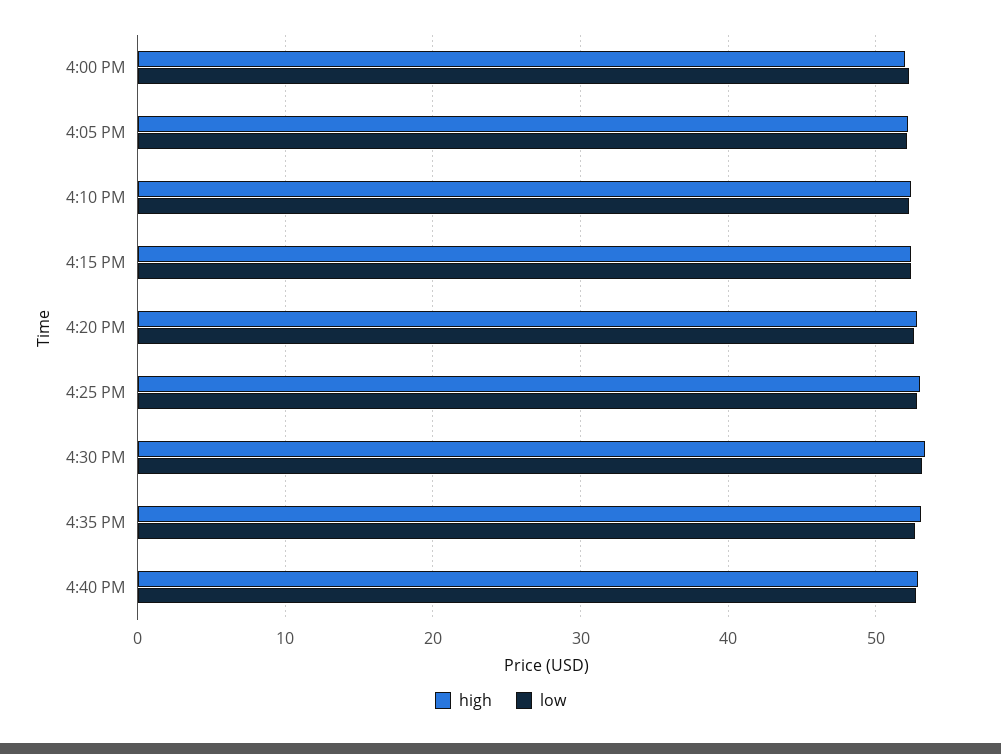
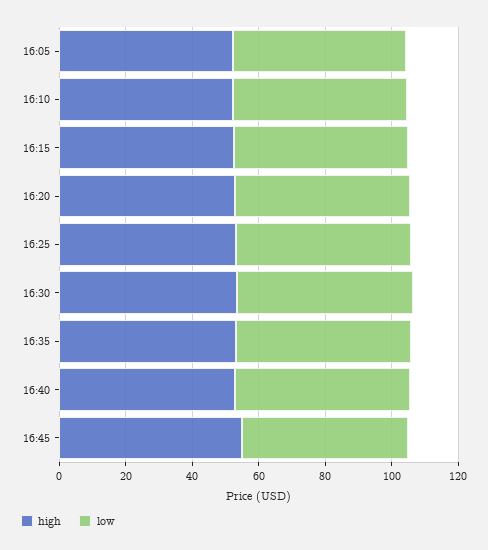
high, 4:00 PM: 52 -> none
low, 4:00 PM: 52 -> none
high, 16:45: none -> 55
low, 16:45: none -> 50

